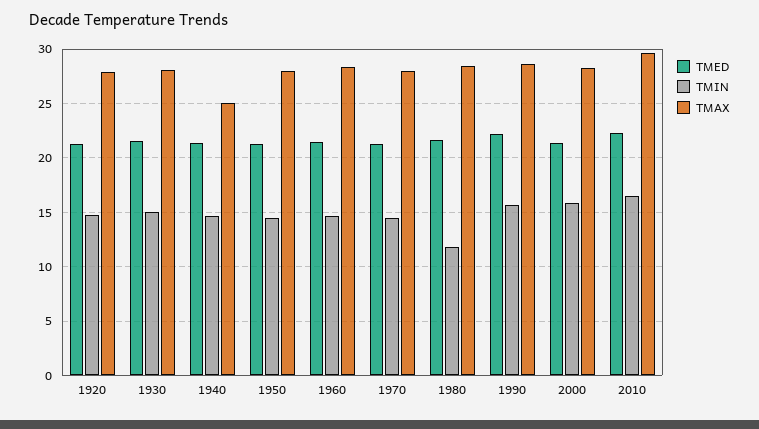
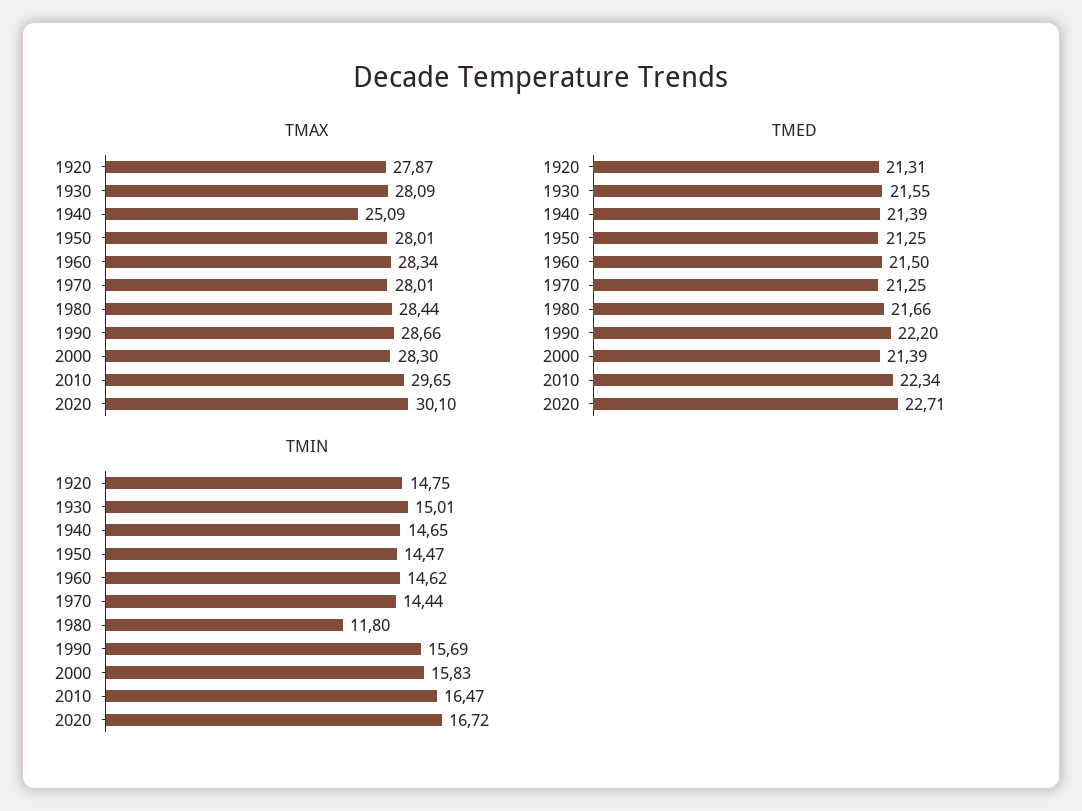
TMAX, 2020: none -> 30.1
TMED, 2020: none -> 22.71
TMIN, 2020: none -> 16.72

